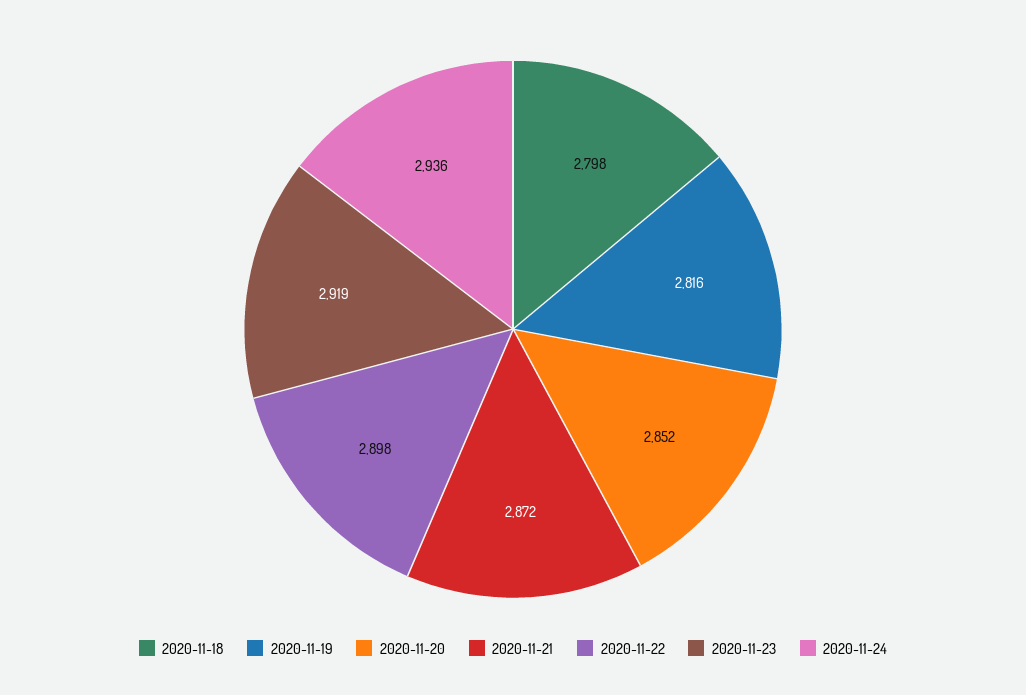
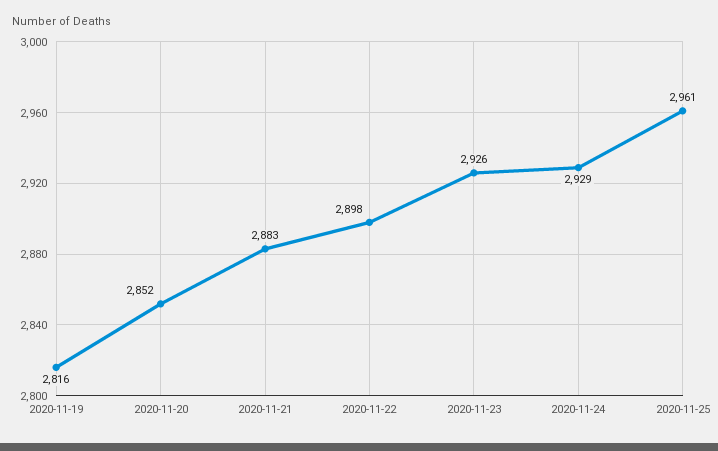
2020-11-18: 2798 -> none
2020-11-21: 2872 -> 2883
2020-11-23: 2919 -> 2926
2020-11-24: 2936 -> 2929
2020-11-25: none -> 2961

